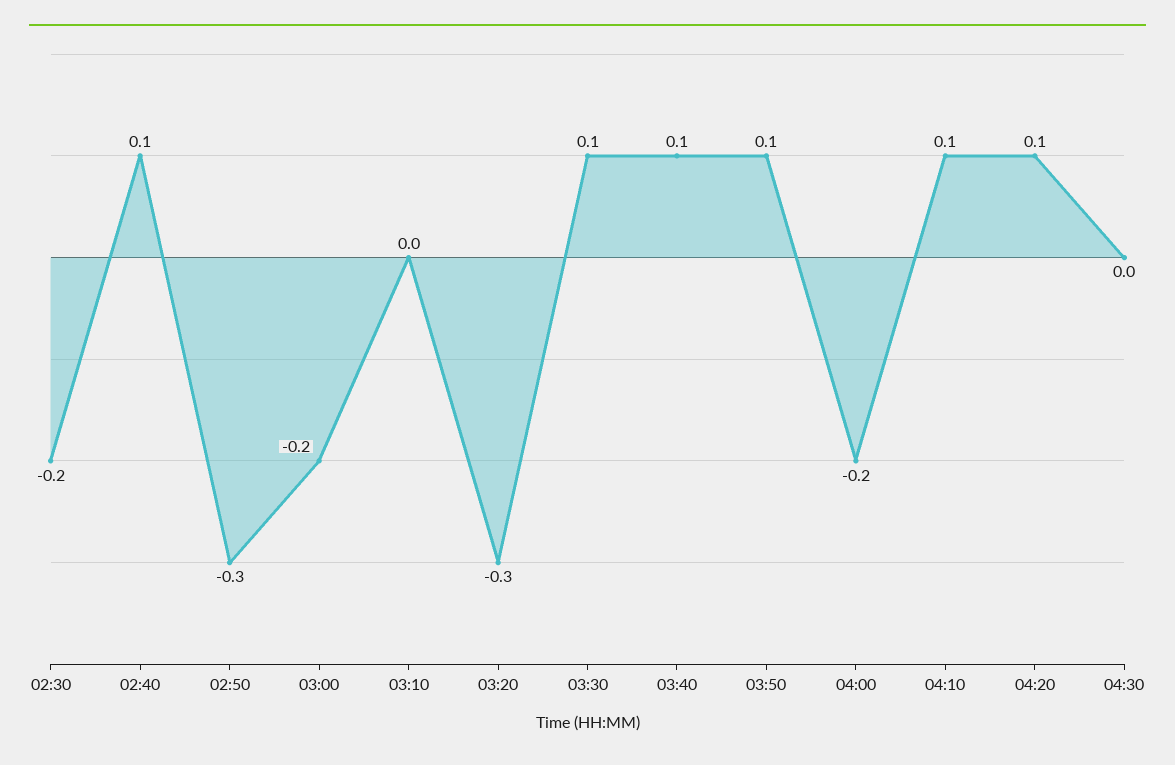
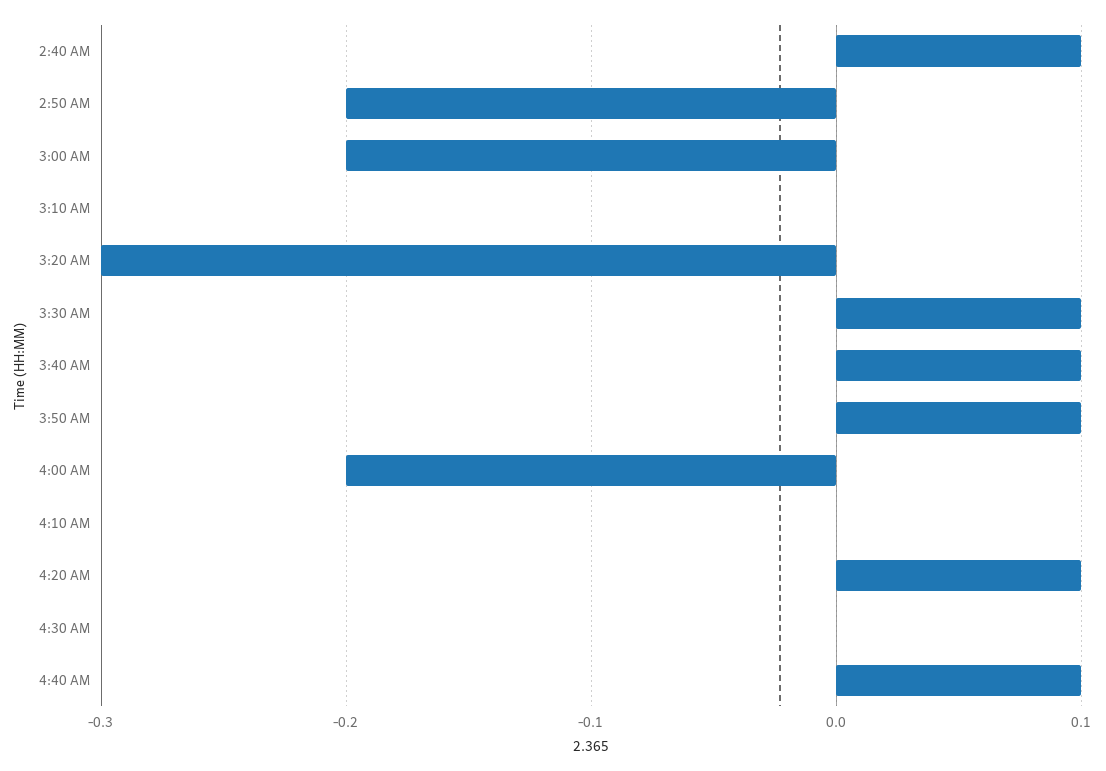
02:30: -0.2 -> none
02:50: -0.3 -> -0.2
04:10: 0.1 -> 0
4:40 AM: none -> 0.1

